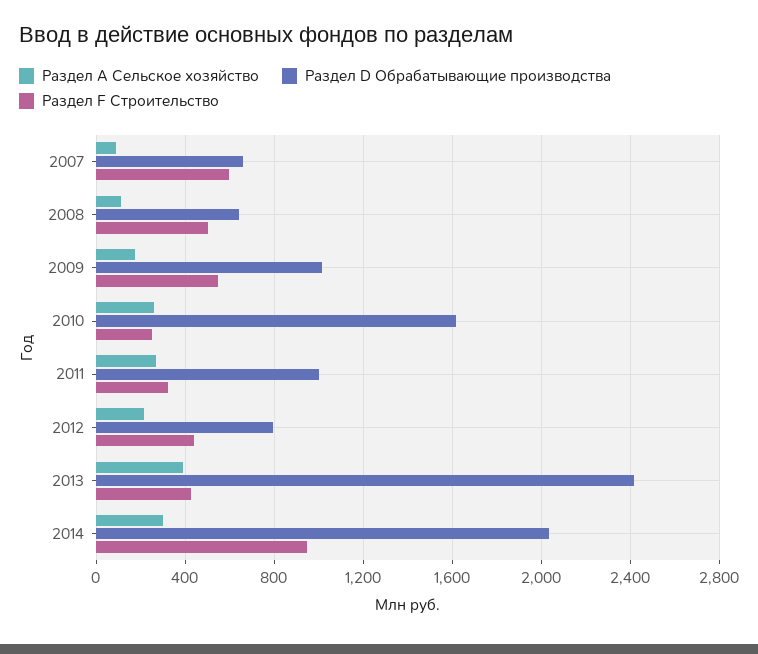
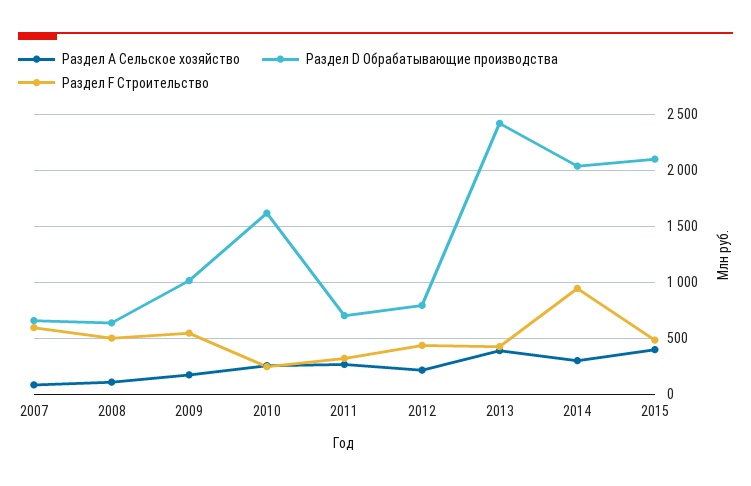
Раздел D Обрабатывающие производства, 2011: 1000 -> 700
Раздел А Сельское хозяйство, 2015: none -> 400
Раздел D Обрабатывающие производства, 2015: none -> 2100
Раздел F Строительство, 2015: none -> 500

